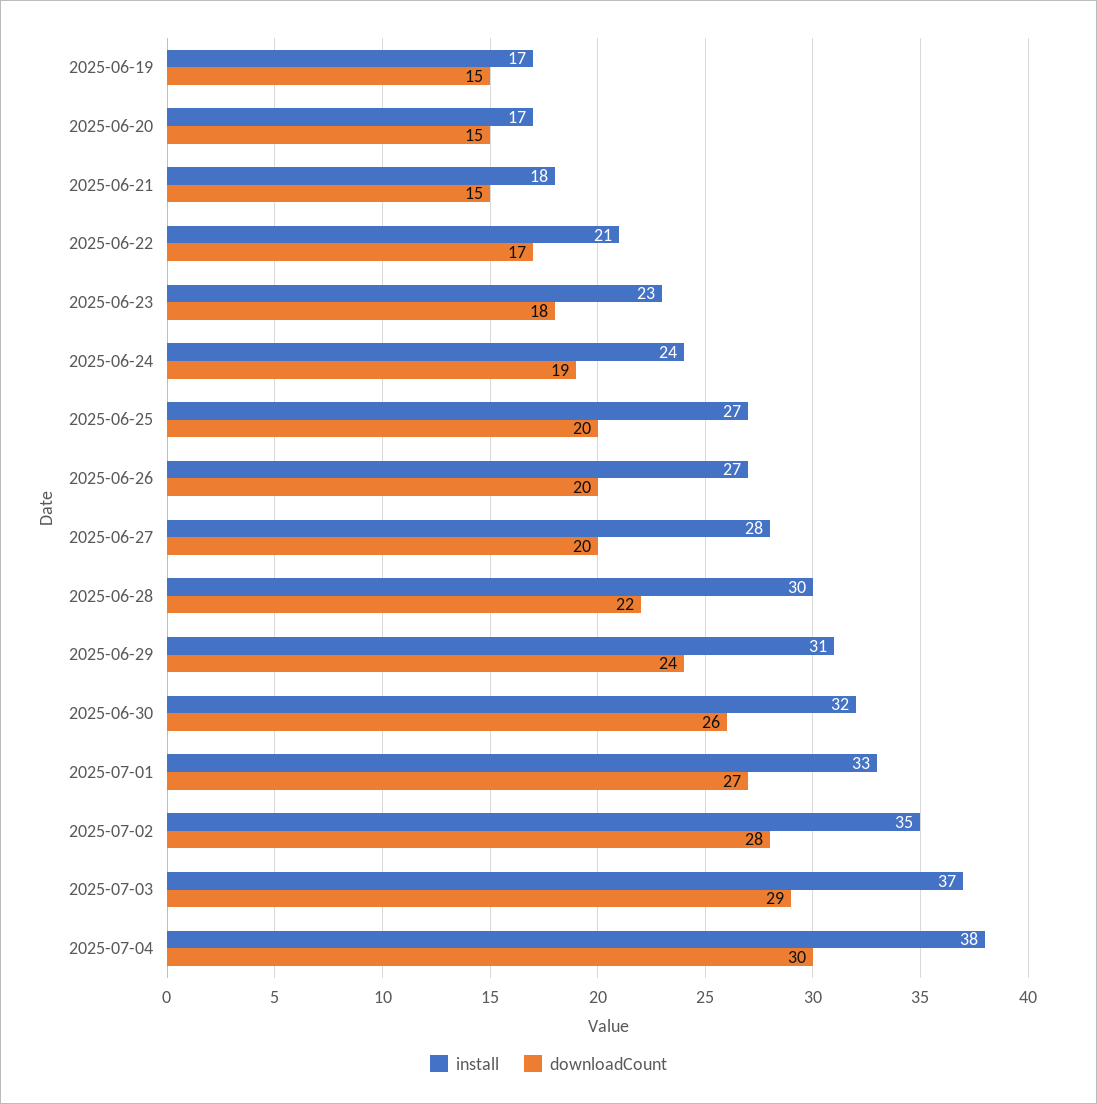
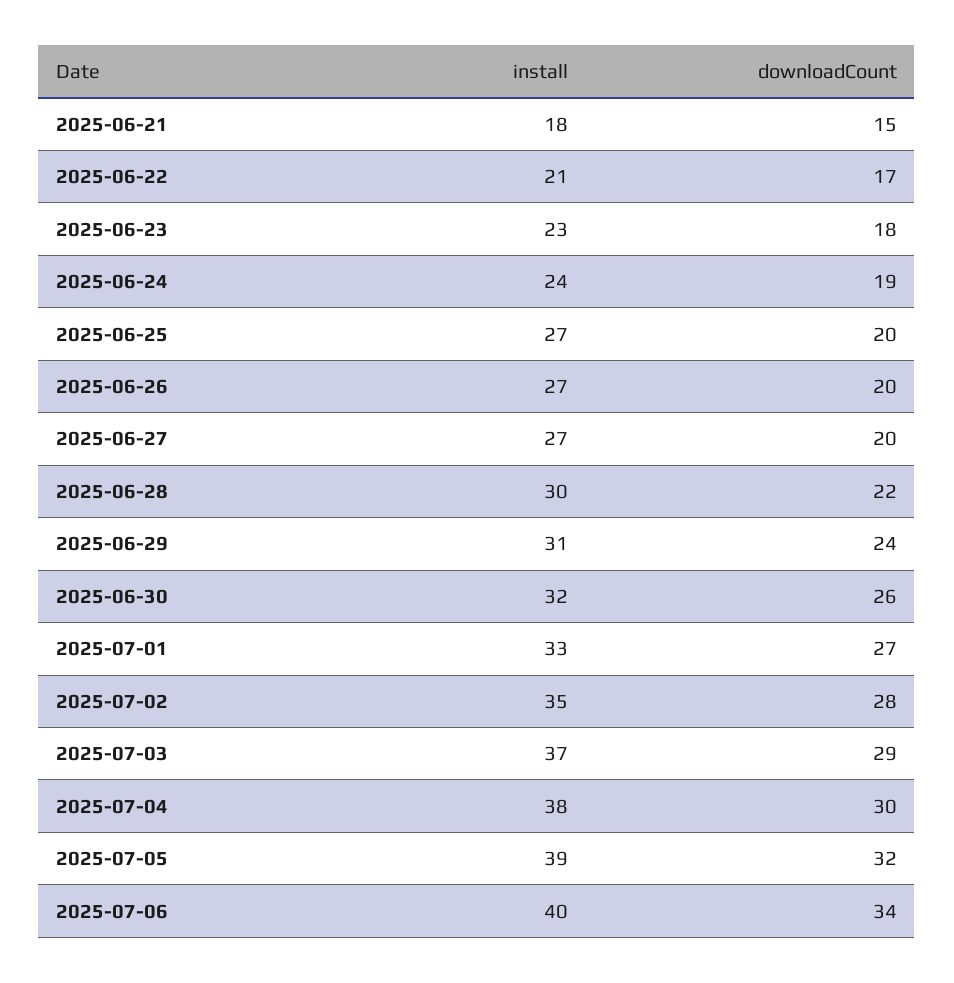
install, 2025-06-19: 17 -> none
downloadCount, 2025-06-19: 15 -> none
install, 2025-06-20: 17 -> none
downloadCount, 2025-06-20: 15 -> none
install, 2025-06-27: 28 -> 27
install, 2025-07-05: none -> 39
downloadCount, 2025-07-05: none -> 32
install, 2025-07-06: none -> 40
downloadCount, 2025-07-06: none -> 34

